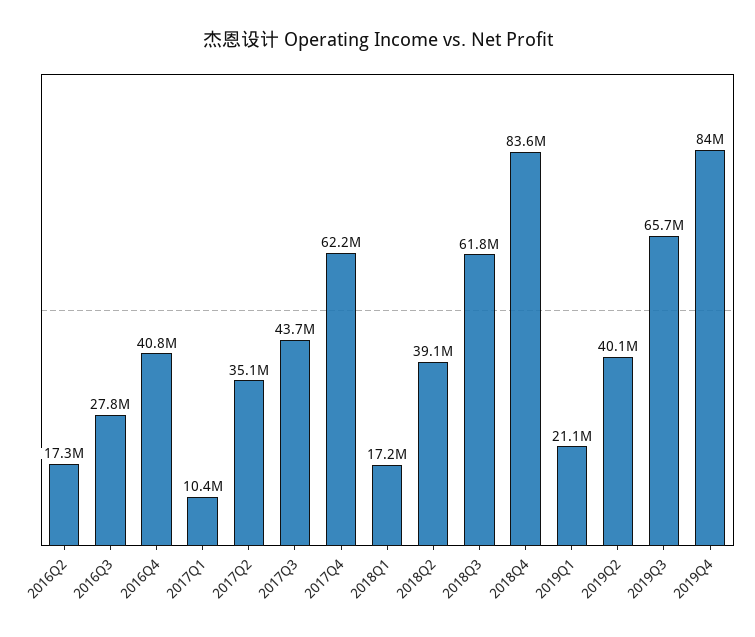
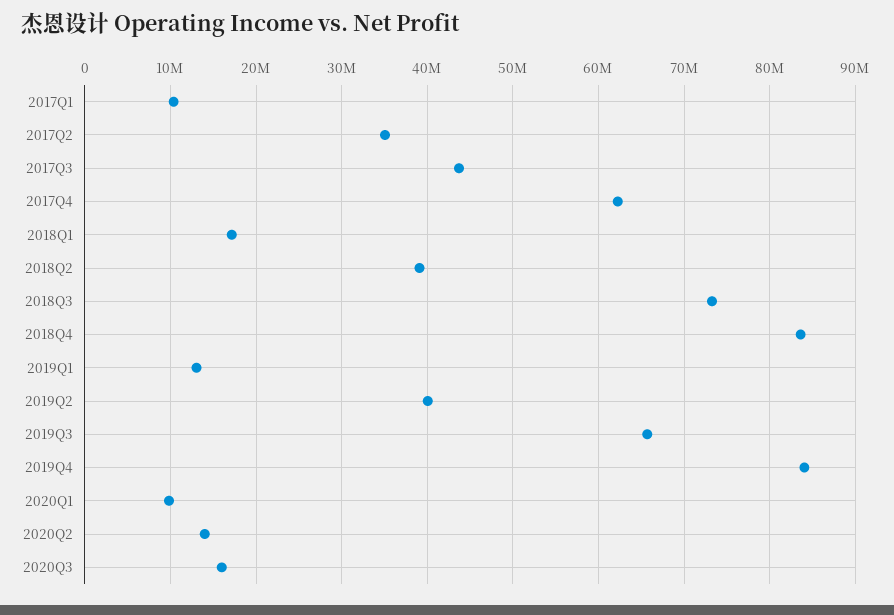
2016Q2: 17300000 -> none
2016Q3: 27800000 -> none
2016Q4: 40800000 -> none
2018Q3: 61800000 -> 73000000
2019Q1: 21100000 -> 13000000
2020Q1: none -> 10000000
2020Q2: none -> 14000000
2020Q3: none -> 16000000

